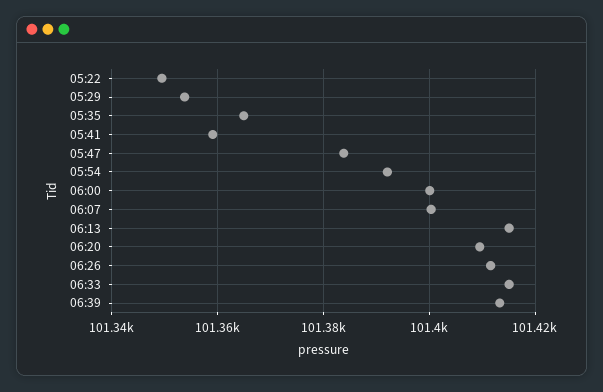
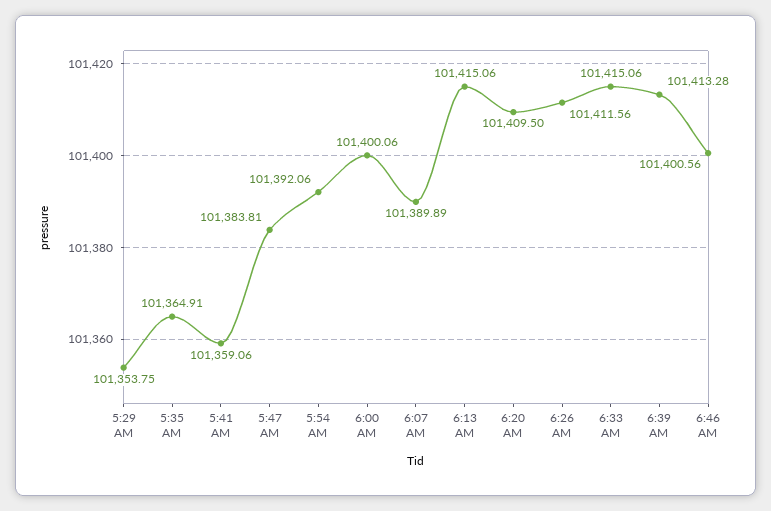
05:22: 101350 -> none
06:07: 101400 -> 101389.89
6:46 AM: none -> 101400.56

